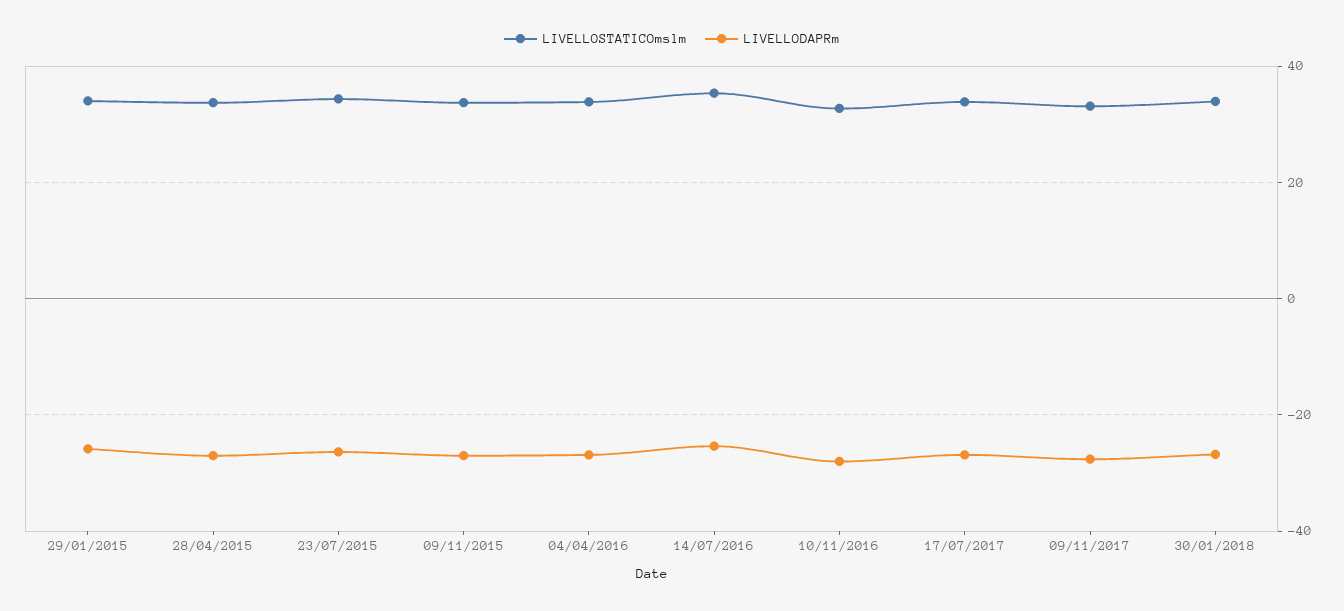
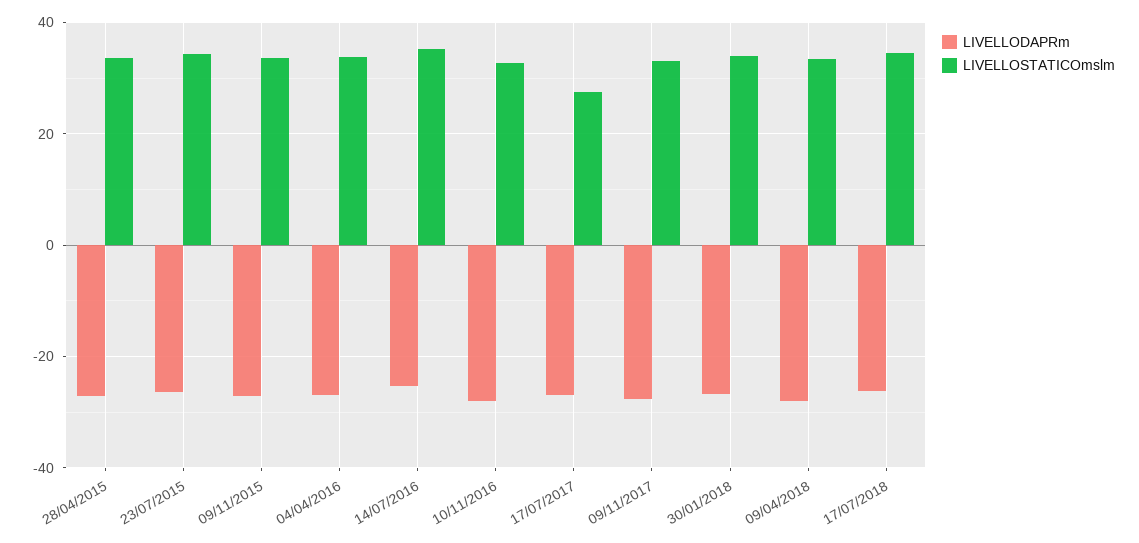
LIVELLOSTATICOmslm, 29/01/2015: 34 -> none
LIVELLODAPRm, 29/01/2015: -26 -> none
LIVELLOSTATICOmslm, 17/07/2017: 34 -> 28
LIVELLODAPRm, 09/04/2018: none -> -28
LIVELLOSTATICOmslm, 09/04/2018: none -> 34
LIVELLODAPRm, 17/07/2018: none -> -26
LIVELLOSTATICOmslm, 17/07/2018: none -> 34

